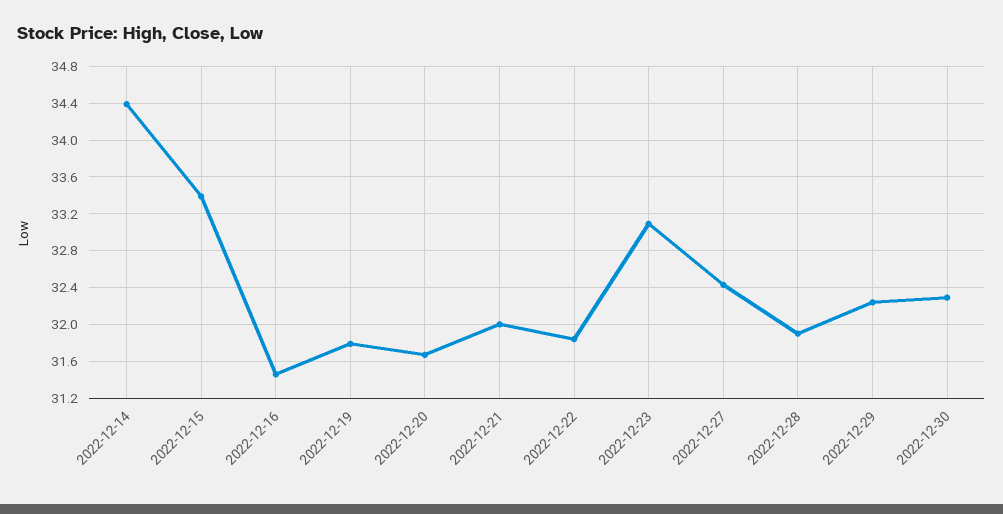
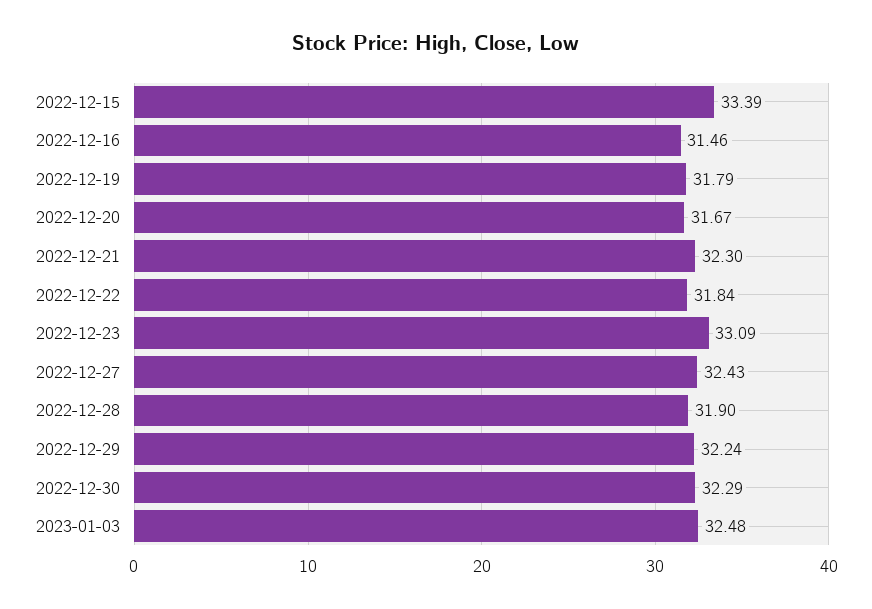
2022-12-14: 34.4 -> none
2022-12-21: 32 -> 32.3
2023-01-03: none -> 32.48

